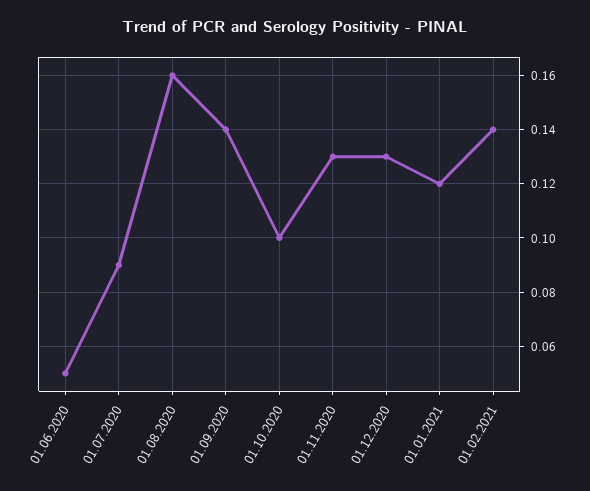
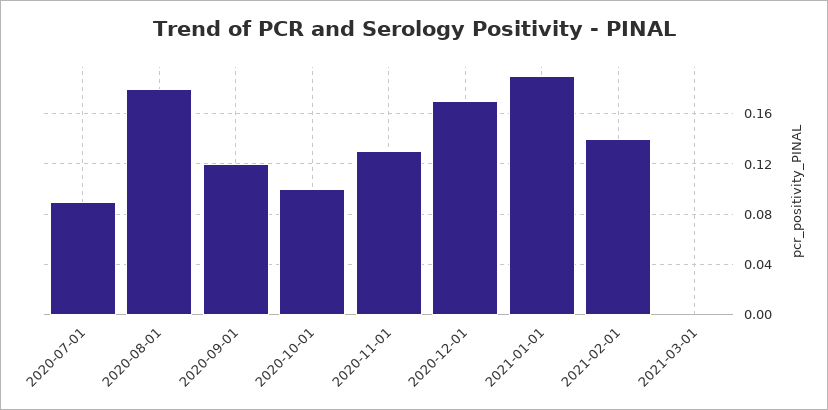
01.06.2020: 0.05 -> none
01.08.2020: 0.16 -> 0.18
01.09.2020: 0.14 -> 0.12
01.12.2020: 0.13 -> 0.17
01.01.2021: 0.12 -> 0.19
2021-03-01: none -> 0

